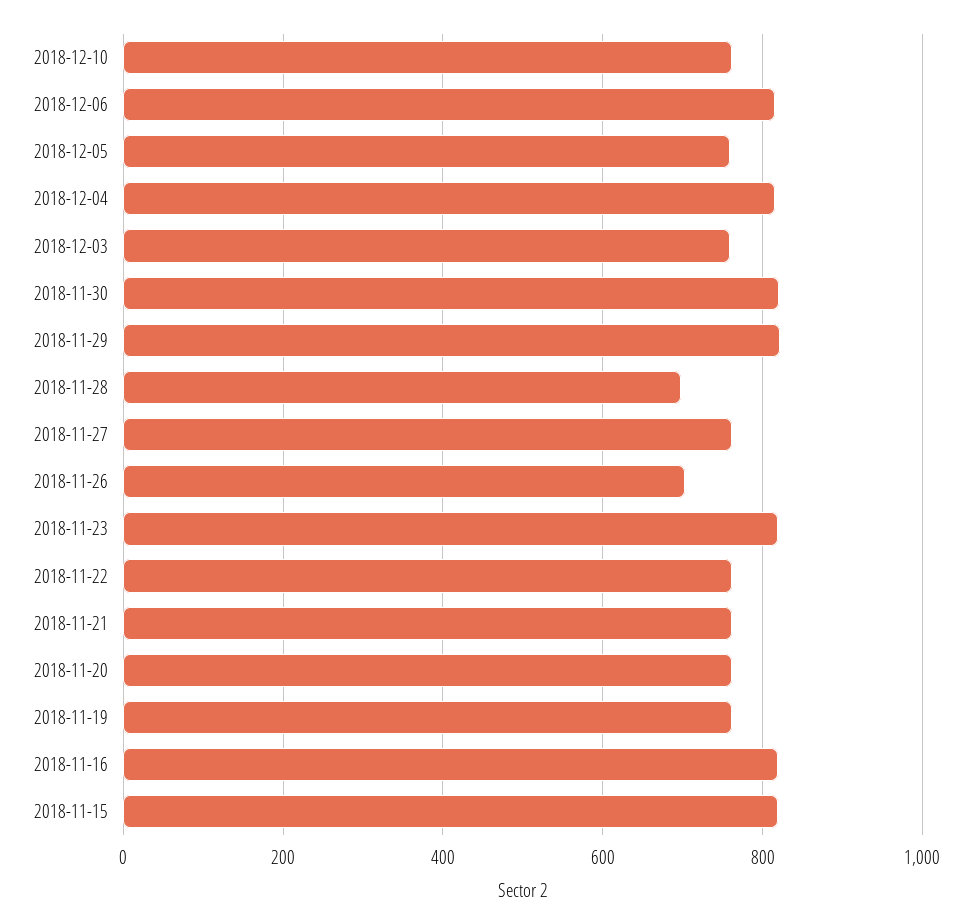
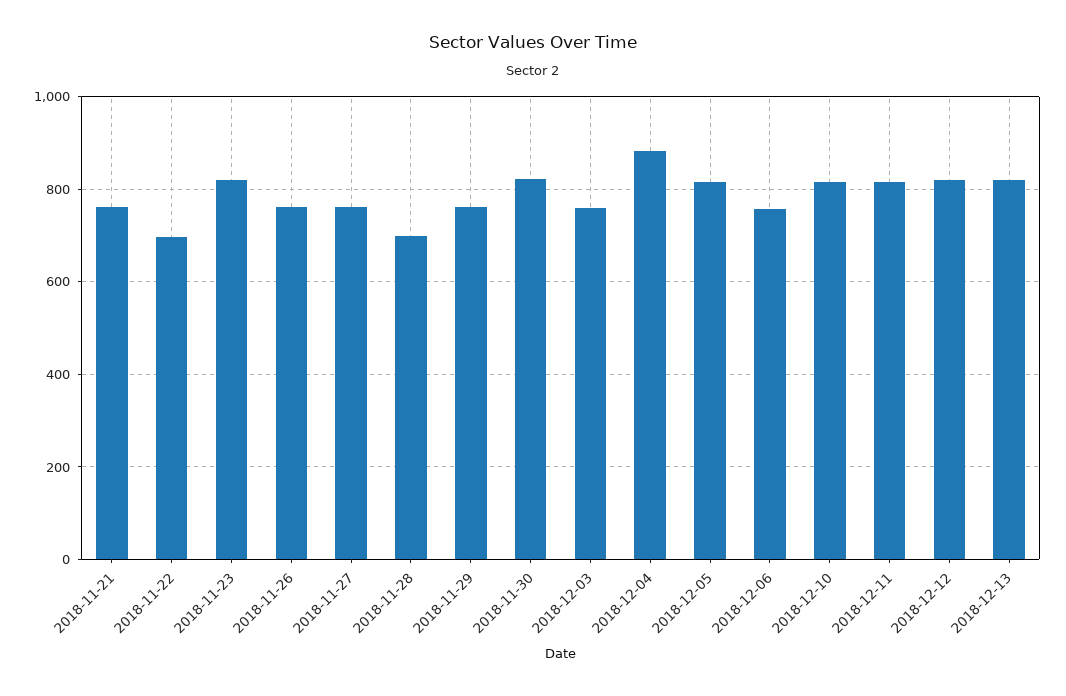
2018-12-10: 760 -> 820
2018-12-06: 820 -> 760
2018-12-05: 760 -> 820
2018-12-04: 820 -> 880
2018-11-29: 820 -> 760
2018-11-26: 700 -> 760
2018-11-22: 760 -> 700
2018-11-20: 760 -> none
2018-11-19: 760 -> none
2018-11-16: 820 -> none
2018-11-15: 820 -> none
2018-12-11: none -> 820
2018-12-12: none -> 820
2018-12-13: none -> 820

